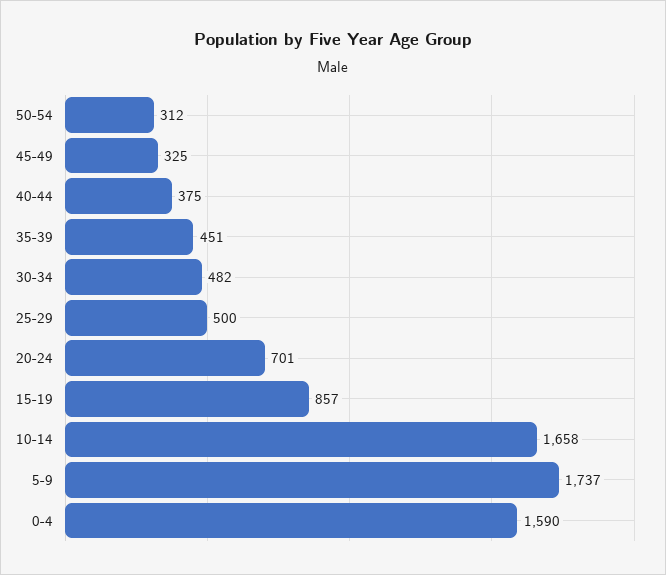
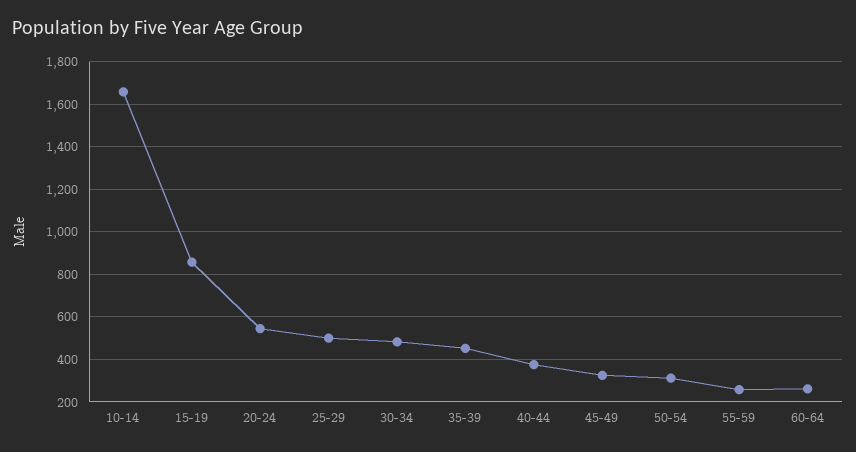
20-24: 701 -> 550
5-9: 1737 -> none
0-4: 1590 -> none
55-59: none -> 250
60-64: none -> 250

